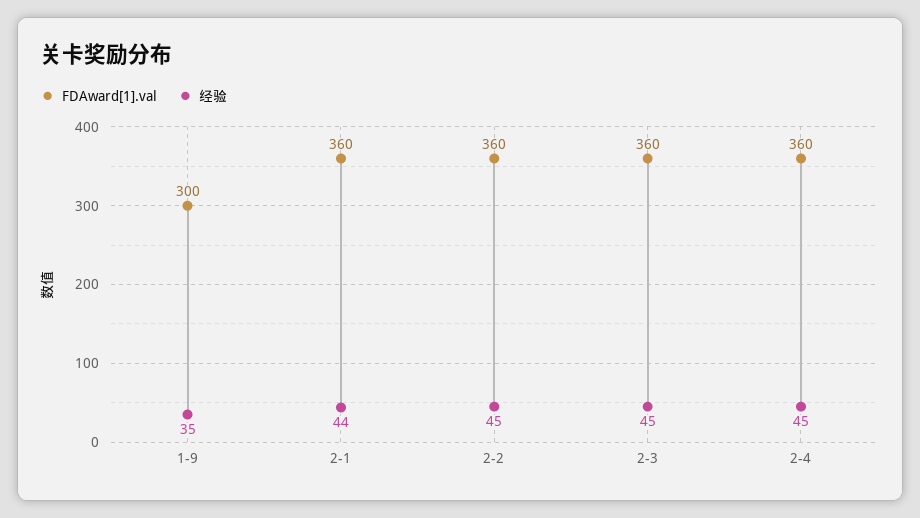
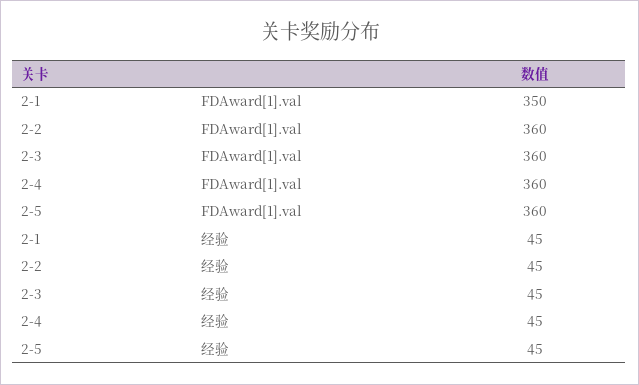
FDAward[1].val, 1-9: 300 -> none
经验, 1-9: 35 -> none
FDAward[1].val, 2-1: 360 -> 350
经验, 2-1: 44 -> 45
FDAward[1].val, 2-5: none -> 360
经验, 2-5: none -> 45

